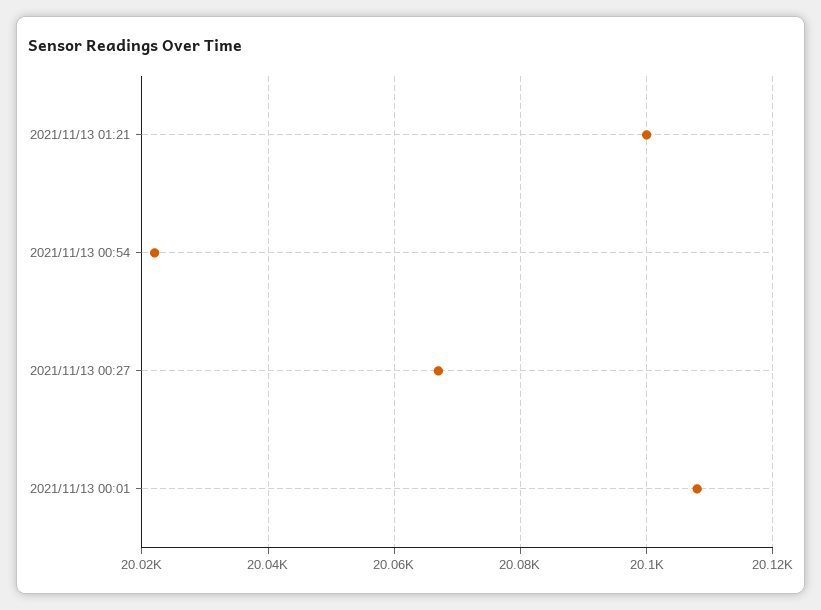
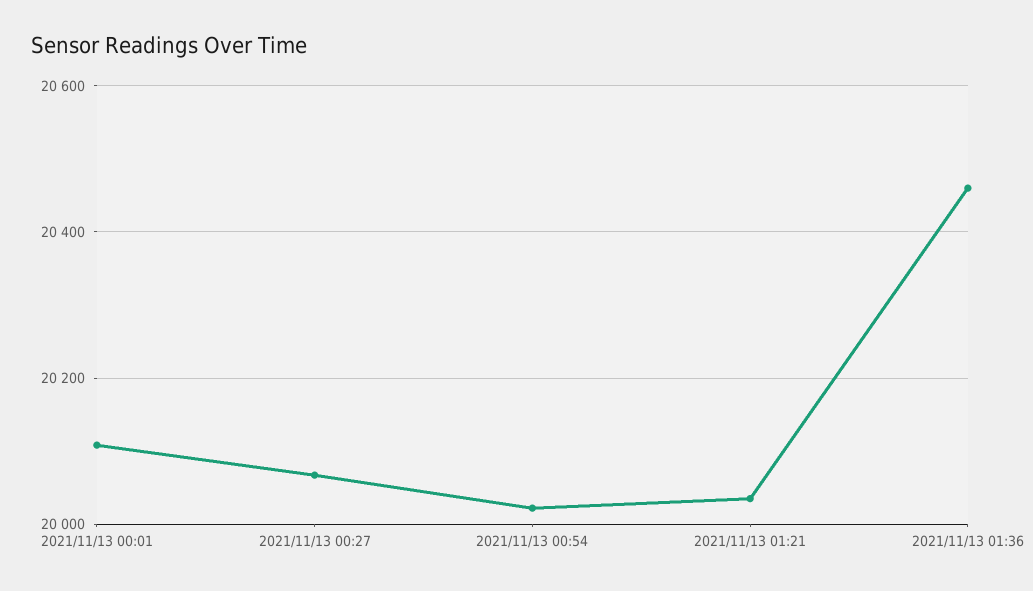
2021/11/13 01:21: 20100 -> 20040
2021/11/13 01:36: none -> 20460

